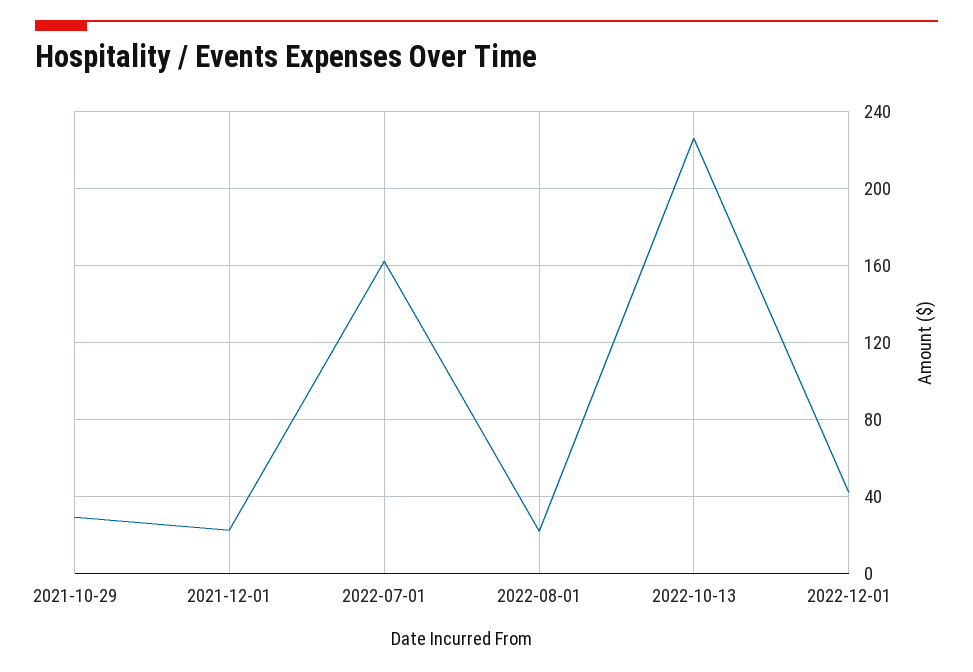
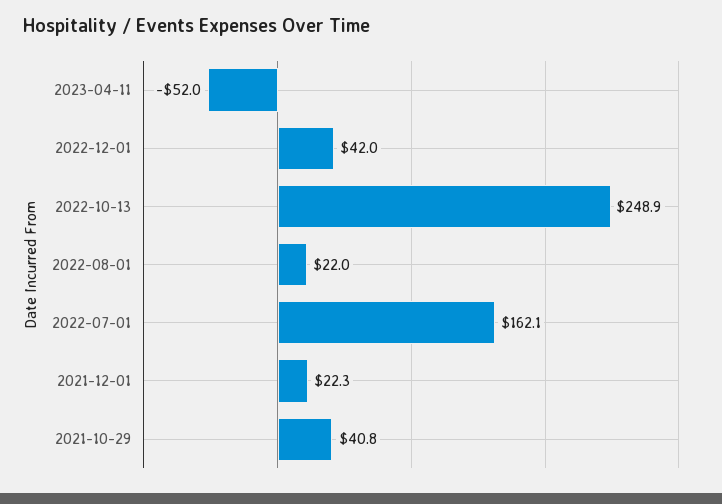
2021-10-29: 30 -> 40.8
2022-10-13: 225 -> 248.9
2023-04-11: none -> -52

